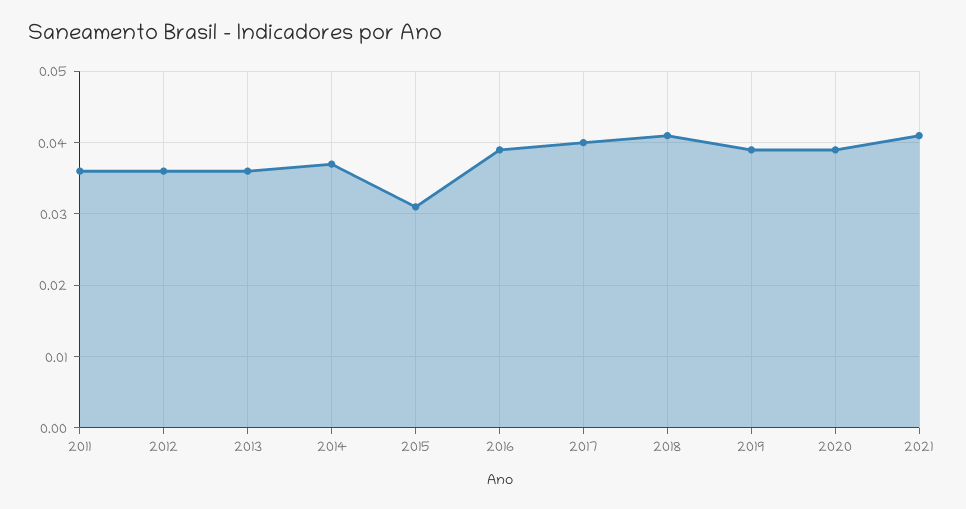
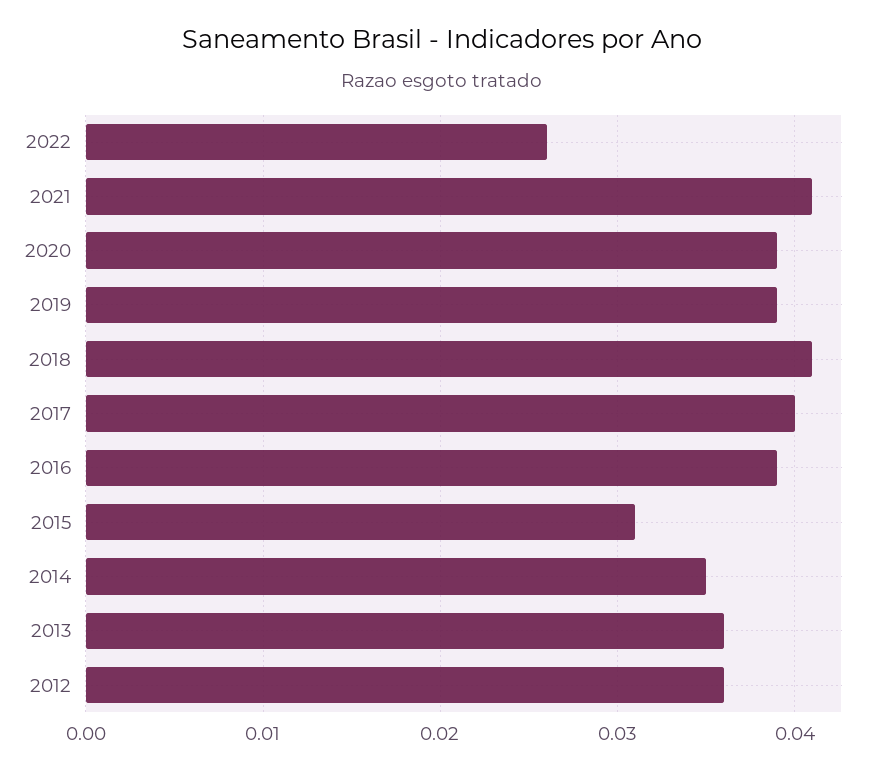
2011: 0.036 -> none
2014: 0.037 -> 0.035
2022: none -> 0.026

